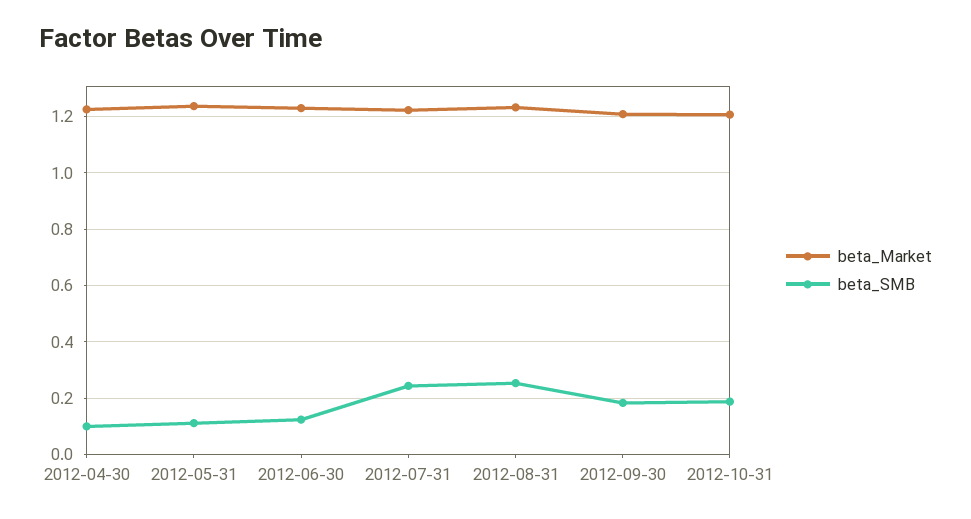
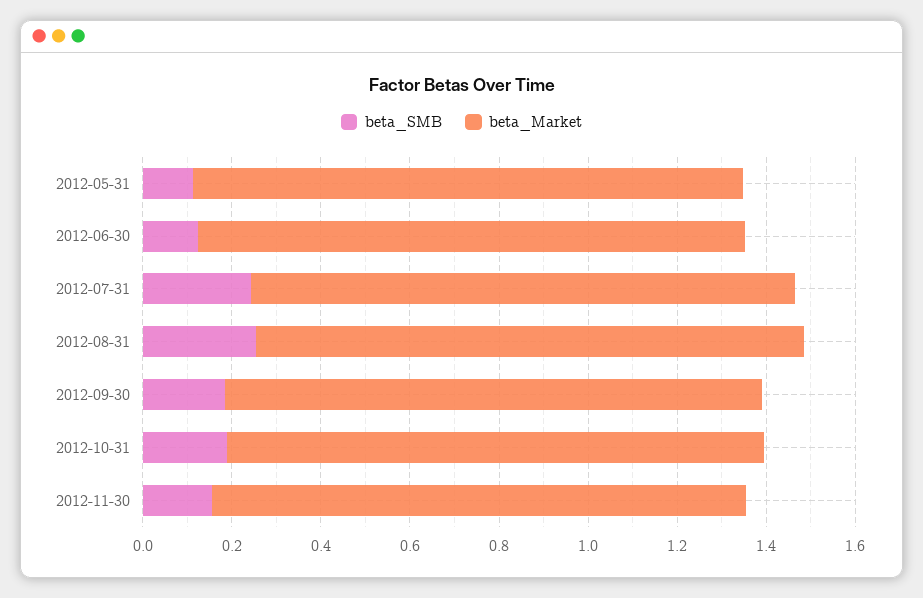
beta_Market, 2012-04-30: 1.225 -> none
beta_SMB, 2012-04-30: 0.1 -> none
beta_SMB, 2012-11-30: none -> 0.15
beta_Market, 2012-11-30: none -> 1.2

